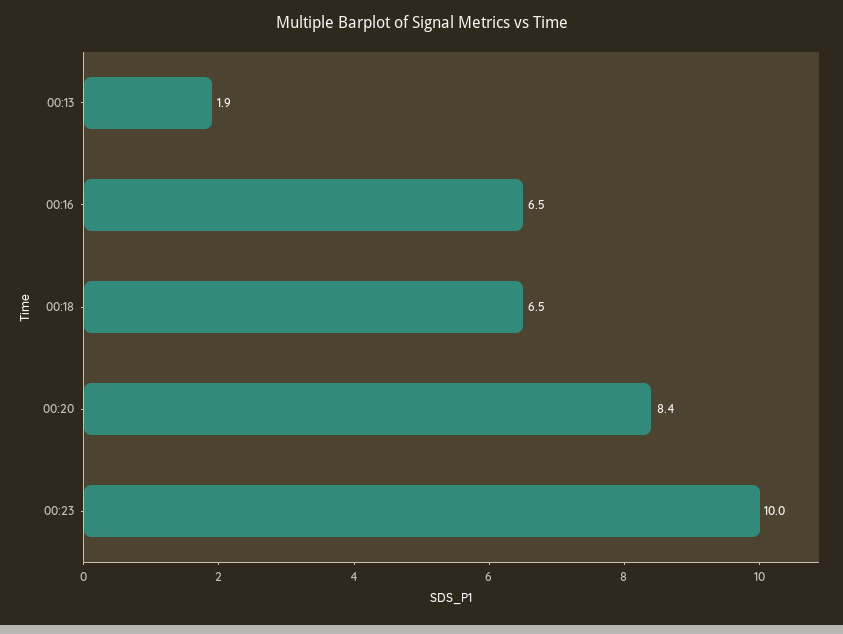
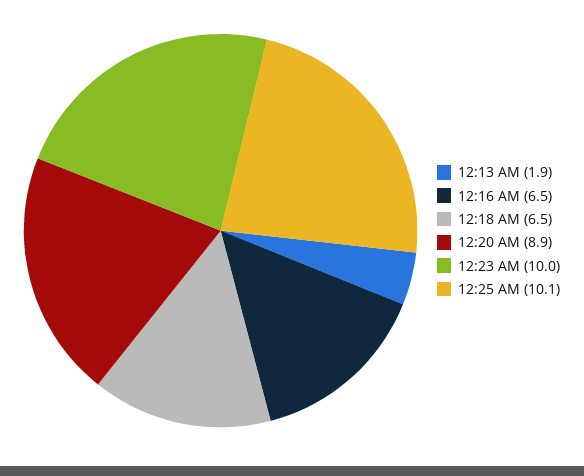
00:20: 8.4 -> 8.9
12:25 AM: none -> 10.1

